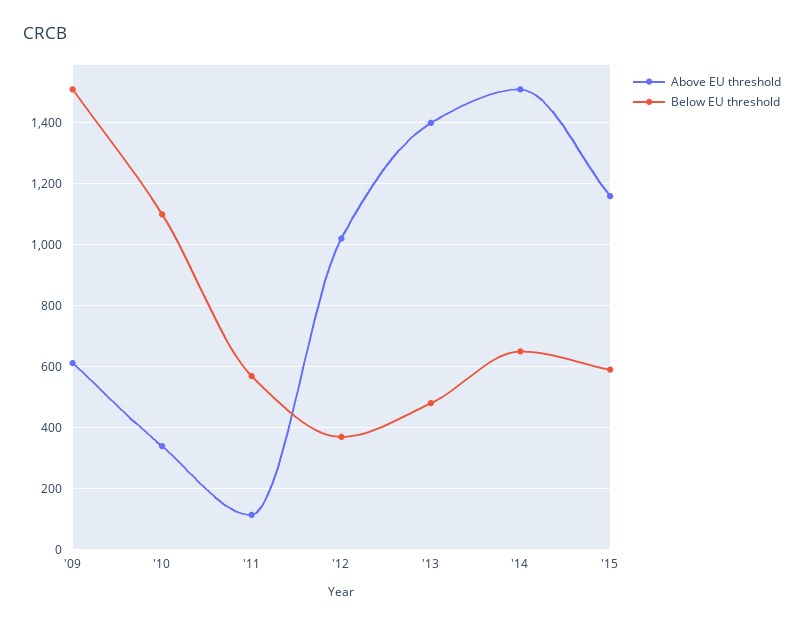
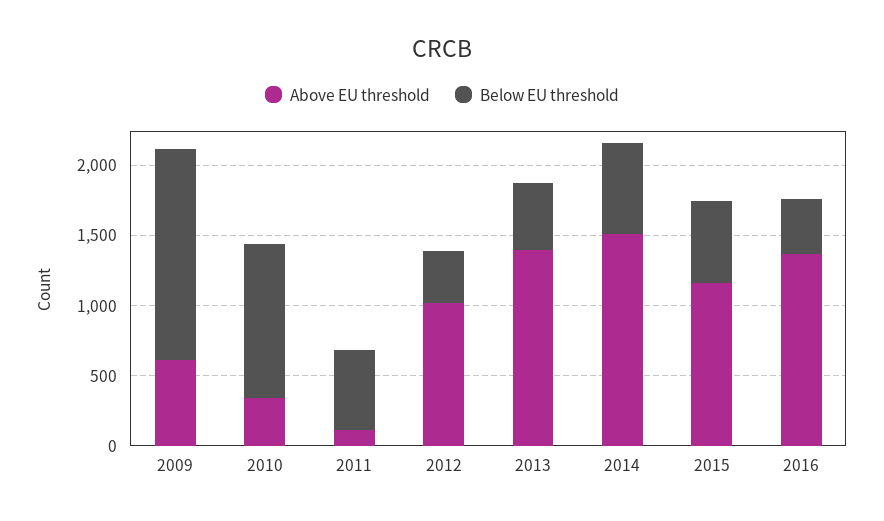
Above EU threshold, 2016: none -> 1400
Below EU threshold, 2016: none -> 400

